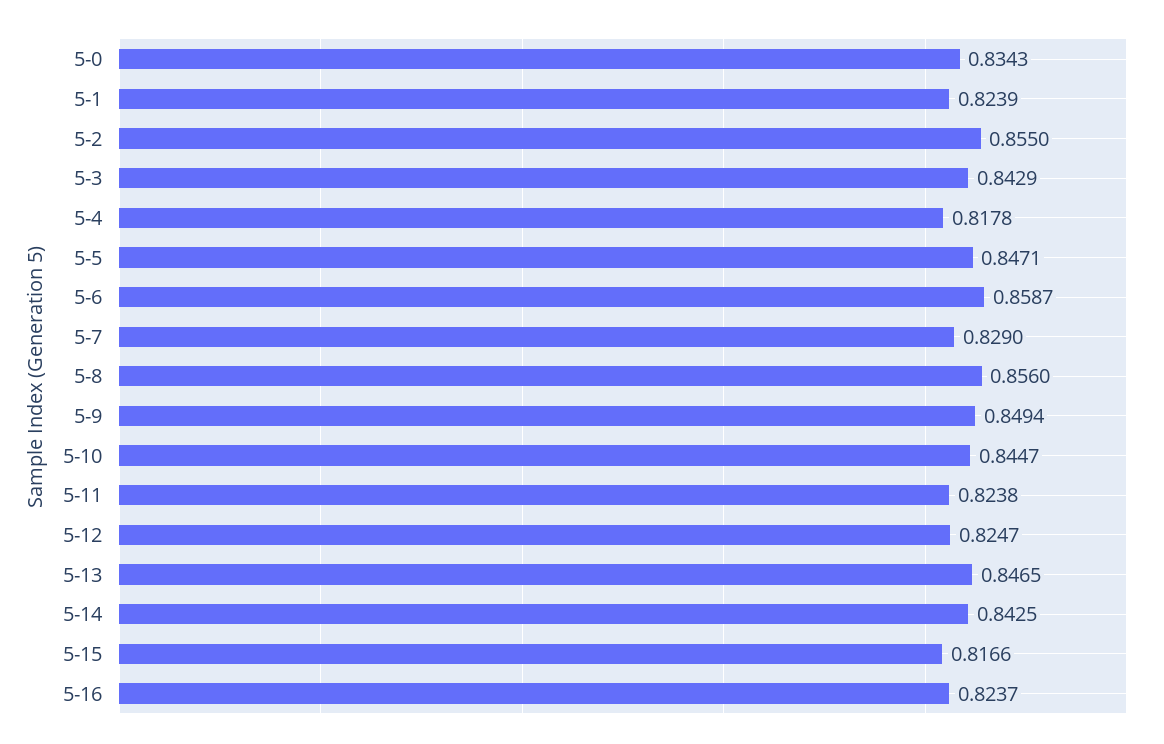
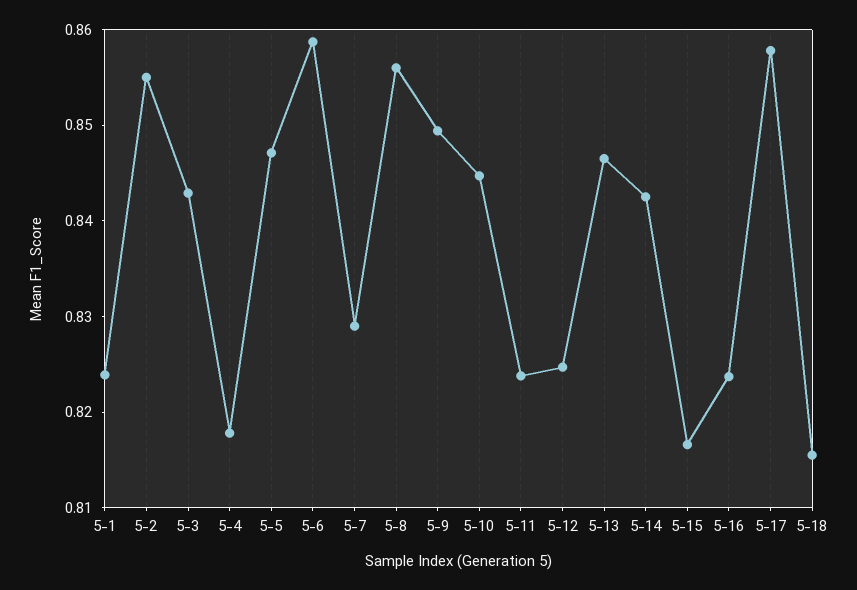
5-0: 0.8343 -> none
5-17: none -> 0.858
5-18: none -> 0.816

